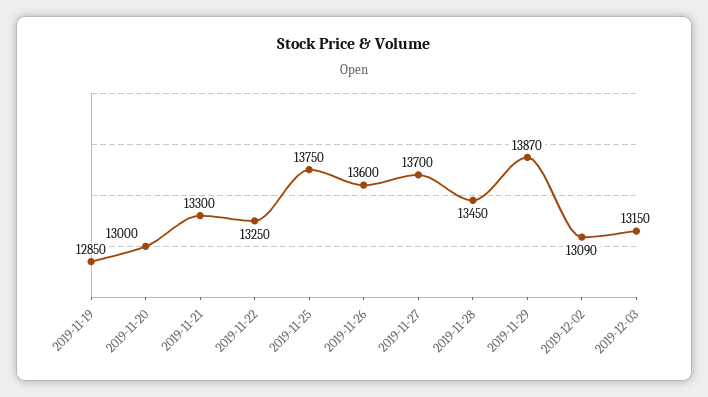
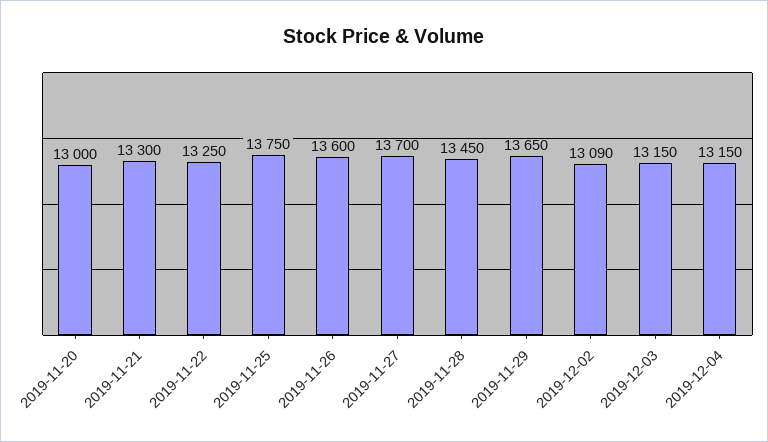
2019-11-19: 12850 -> none
2019-11-29: 13870 -> 13650
2019-12-04: none -> 13150

